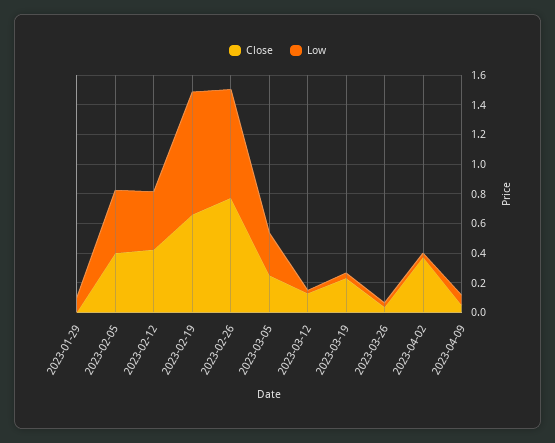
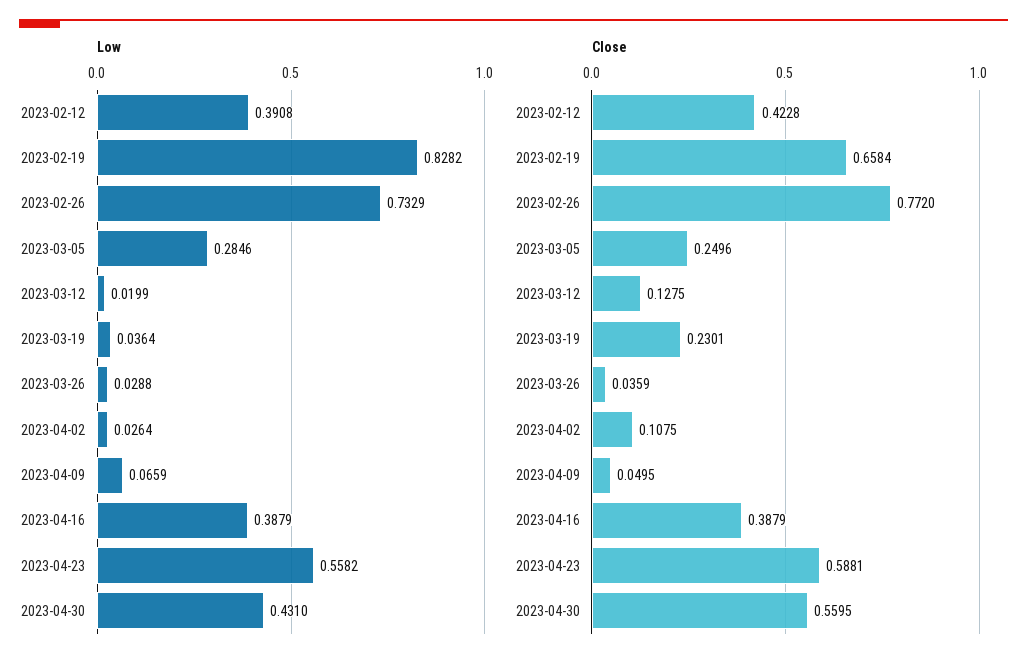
Close, 2023-01-29: 0 -> none
Low, 2023-01-29: 0.1 -> none
Close, 2023-02-05: 0.4 -> none
Low, 2023-02-05: 0.4 -> none
Close, 2023-04-02: 0.4 -> 0.1075
Low, 2023-04-16: none -> 0.3879
Low, 2023-04-23: none -> 0.5582
Low, 2023-04-30: none -> 0.431
Close, 2023-04-16: none -> 0.3879
Close, 2023-04-23: none -> 0.5881
Close, 2023-04-30: none -> 0.5595

